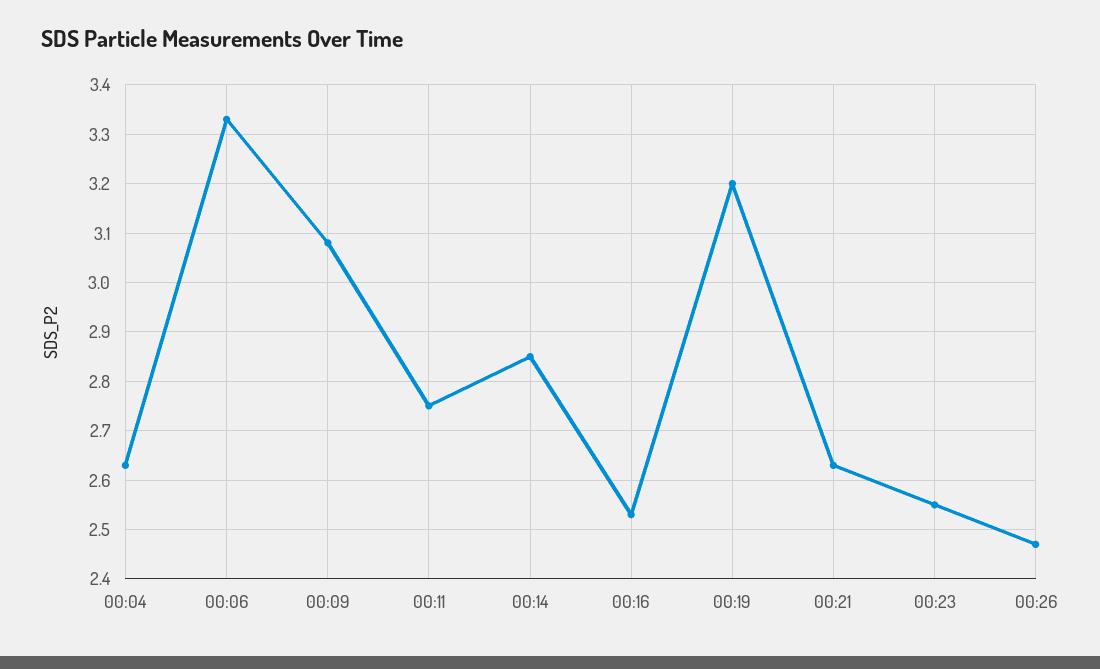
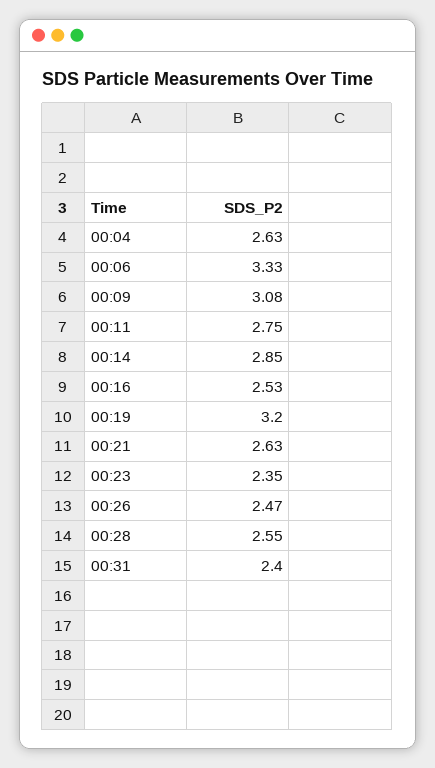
00:23: 2.55 -> 2.35
00:28: none -> 2.55
00:31: none -> 2.4

